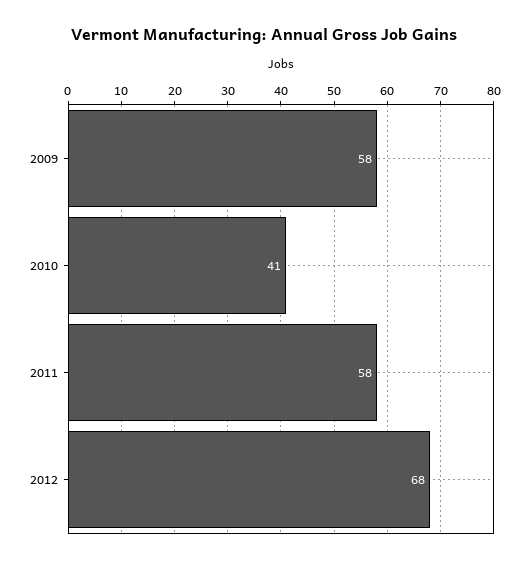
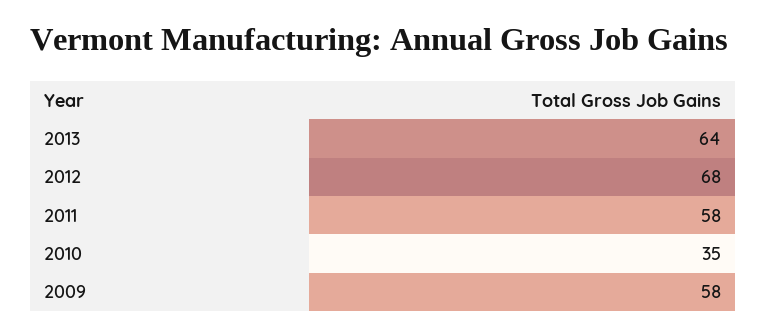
2010: 41 -> 35
2013: none -> 64

